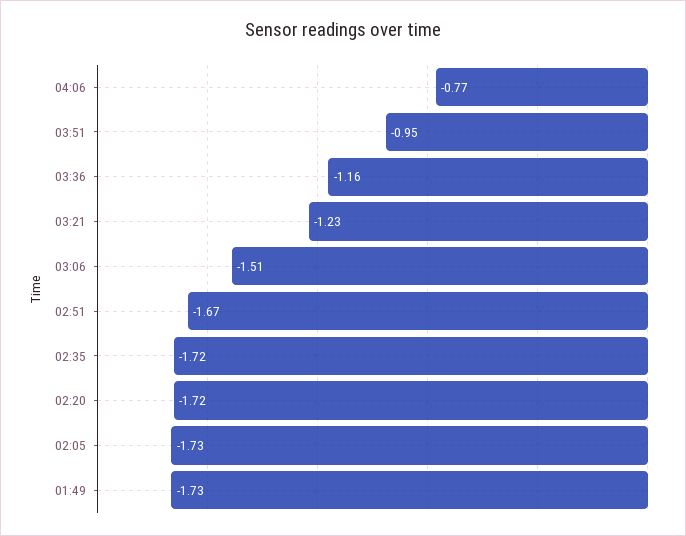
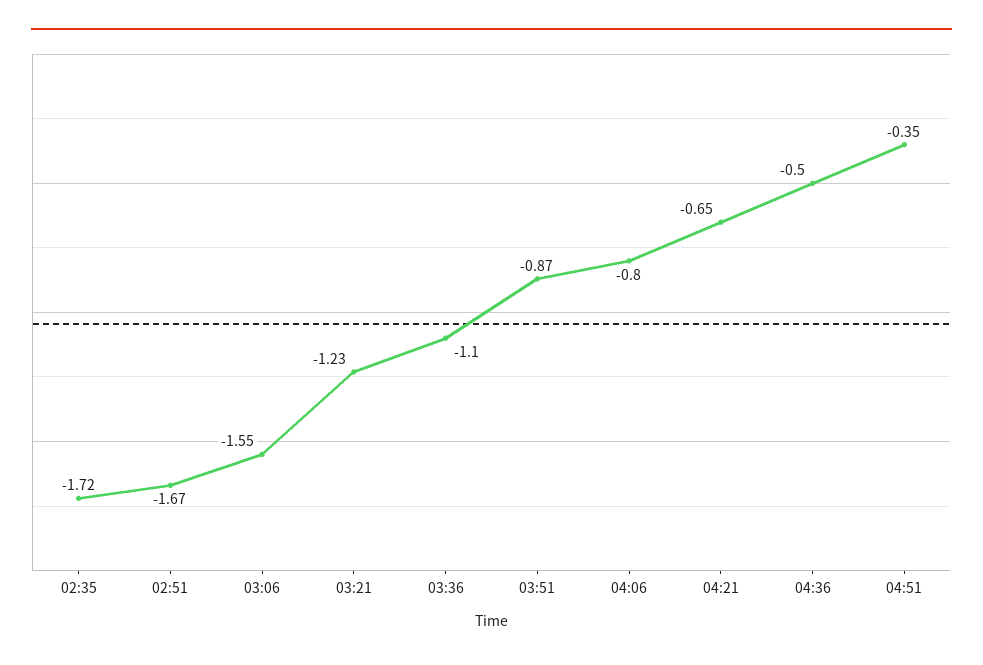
04:06: -0.77 -> -0.8
03:51: -0.95 -> -0.87
03:36: -1.16 -> -1.1
03:06: -1.51 -> -1.55
02:20: -1.72 -> none
02:05: -1.73 -> none
01:49: -1.73 -> none
04:21: none -> -0.65
04:36: none -> -0.5
04:51: none -> -0.35

